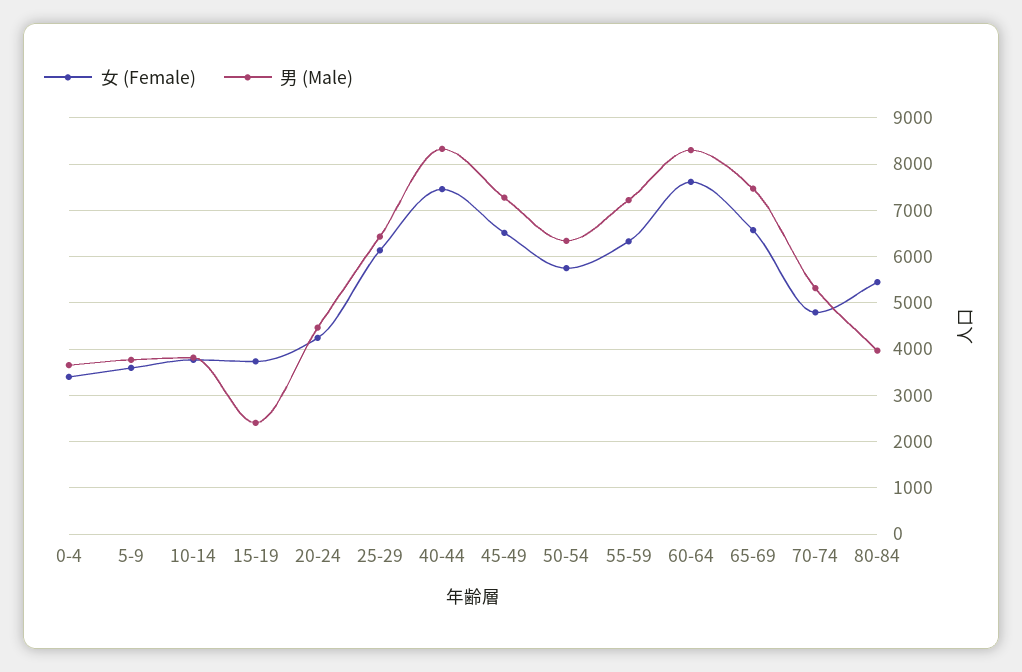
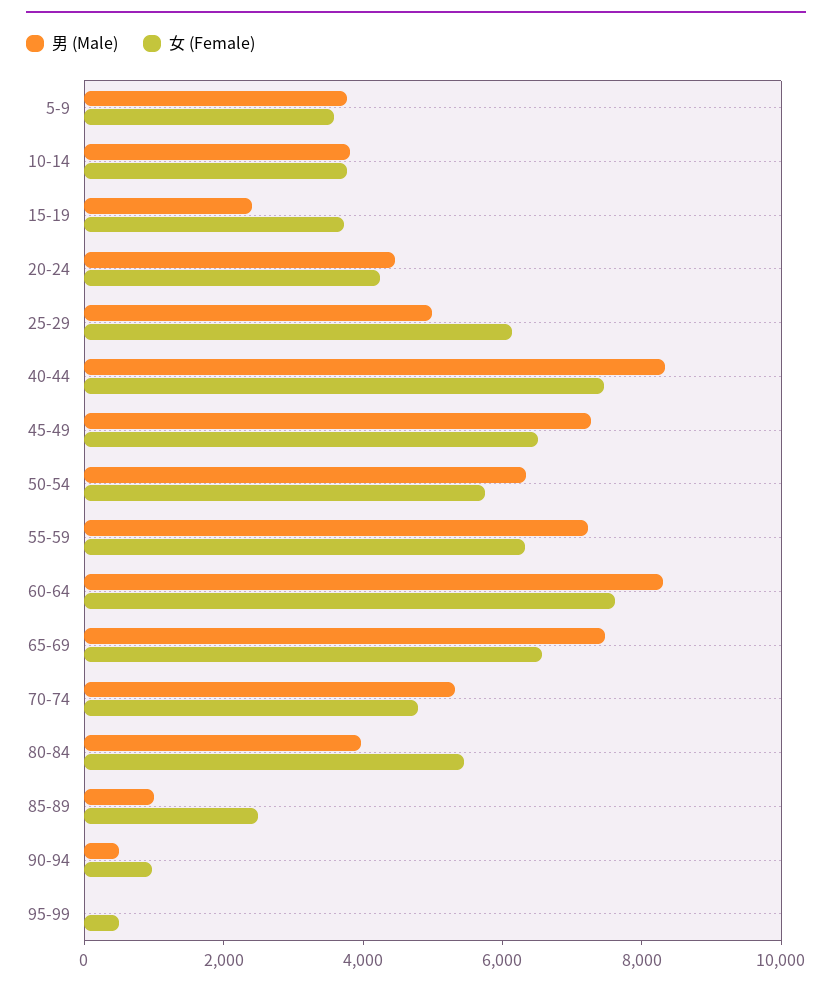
女 (Female), 0-4: 3400 -> none
男 (Male), 0-4: 3600 -> none
男 (Male), 25-29: 6400 -> 5000
男 (Male), 85-89: none -> 1000
女 (Female), 85-89: none -> 2500
男 (Male), 90-94: none -> 500
女 (Female), 90-94: none -> 1000
男 (Male), 95-99: none -> 0
女 (Female), 95-99: none -> 500

